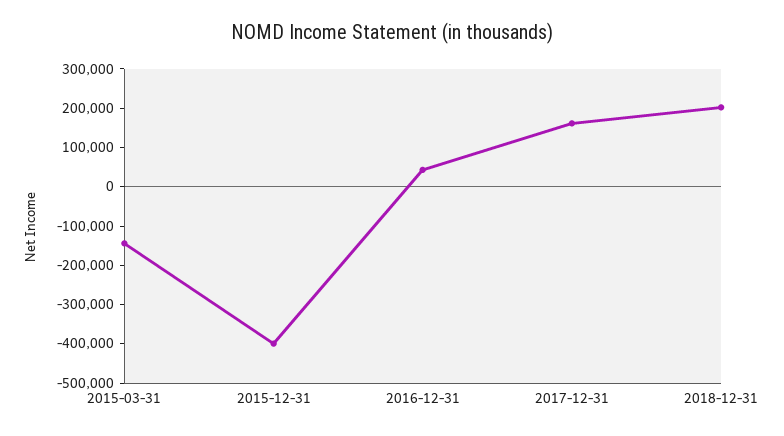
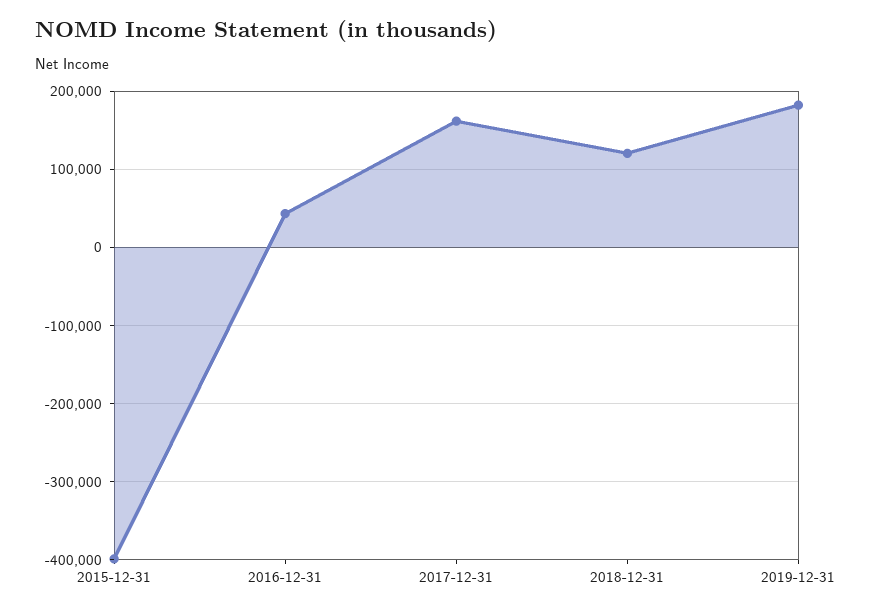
2015-03-31: -150000 -> none
2018-12-31: 200000 -> 120000
2019-12-31: none -> 180000

